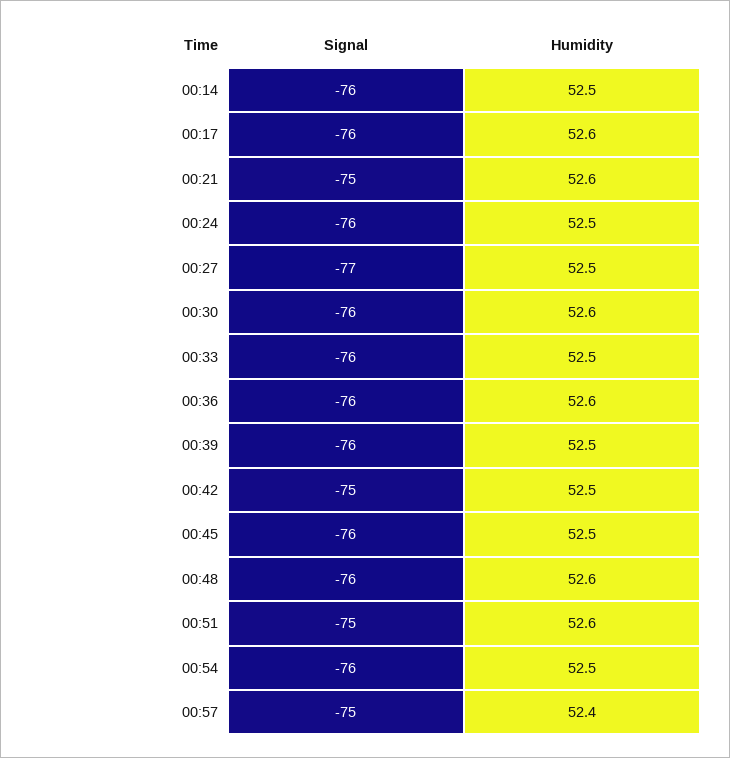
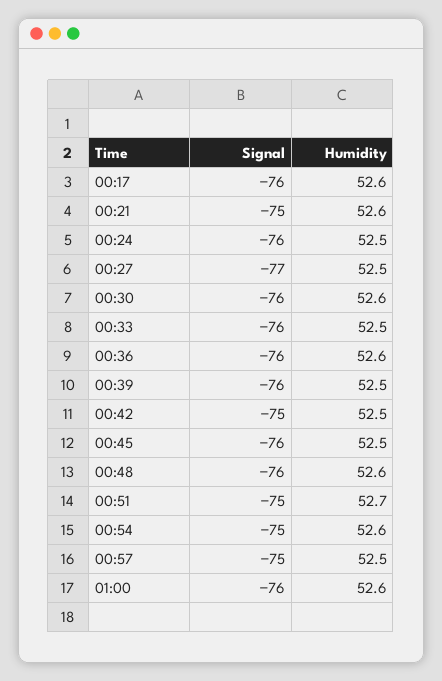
Signal, 00:14: -76 -> none
Humidity, 00:14: 52.5 -> none
Humidity, 00:51: 52.6 -> 52.7
Signal, 00:54: -76 -> -75
Humidity, 00:54: 52.5 -> 52.6
Humidity, 00:57: 52.4 -> 52.5
Signal, 01:00: none -> -76
Humidity, 01:00: none -> 52.6

